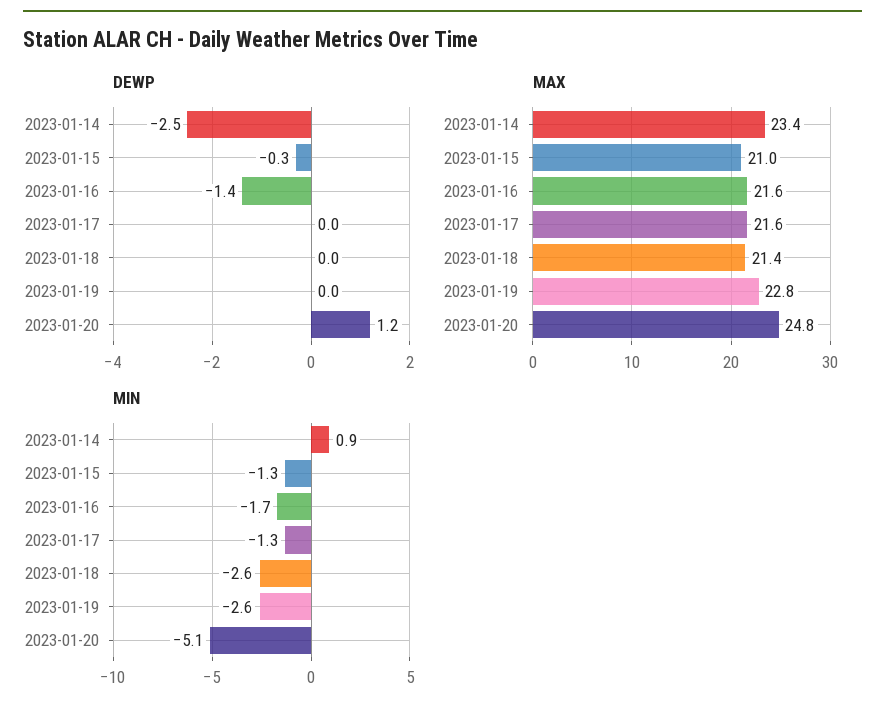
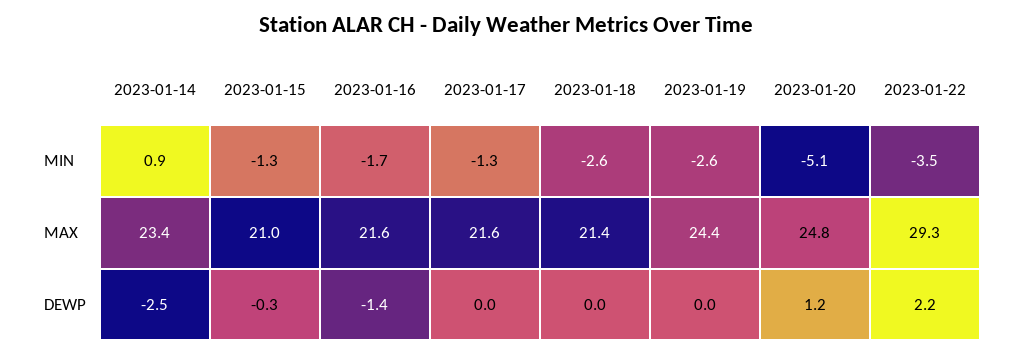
MAX, 2023-01-19: 22.8 -> 24.4
MIN, 2023-01-22: none -> -3.5
MAX, 2023-01-22: none -> 29.3
DEWP, 2023-01-22: none -> 2.2

